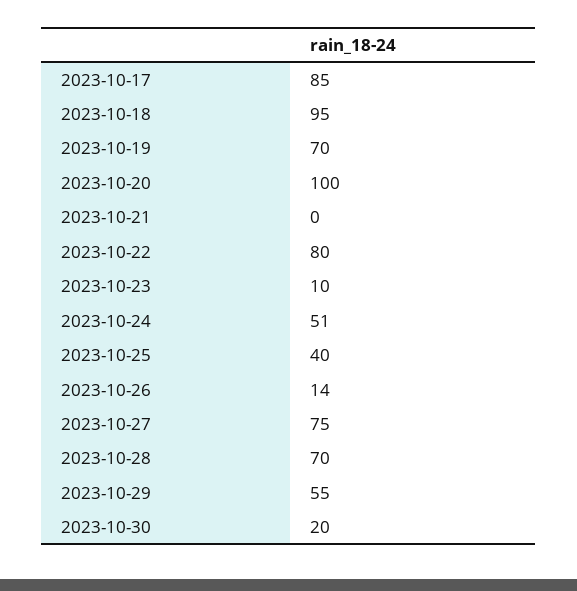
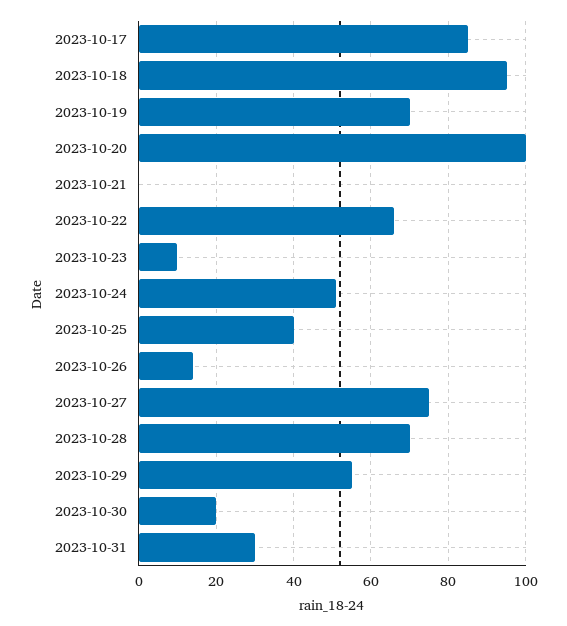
2023-10-22: 80 -> 65
2023-10-31: none -> 30

